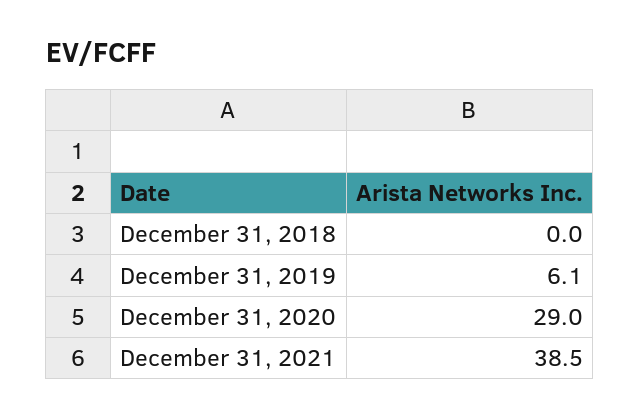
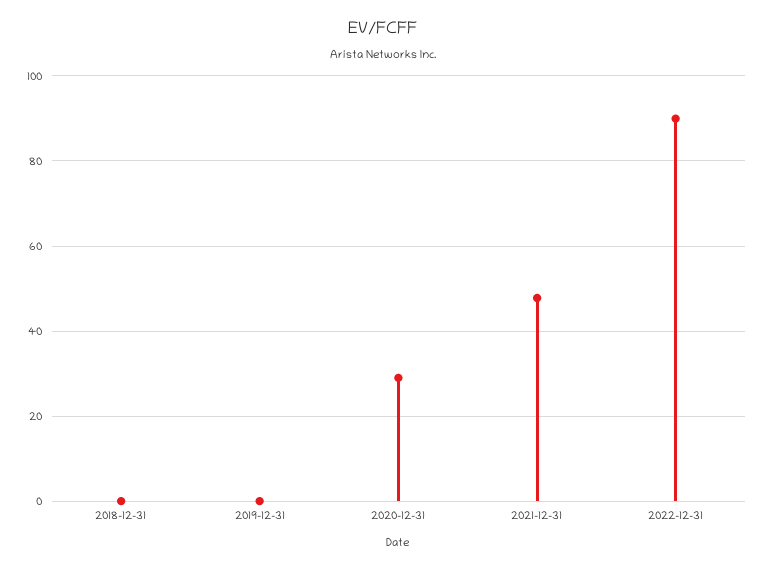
December 31, 2019: 6.1 -> 0
December 31, 2021: 38.5 -> 48
2022-12-31: none -> 90

